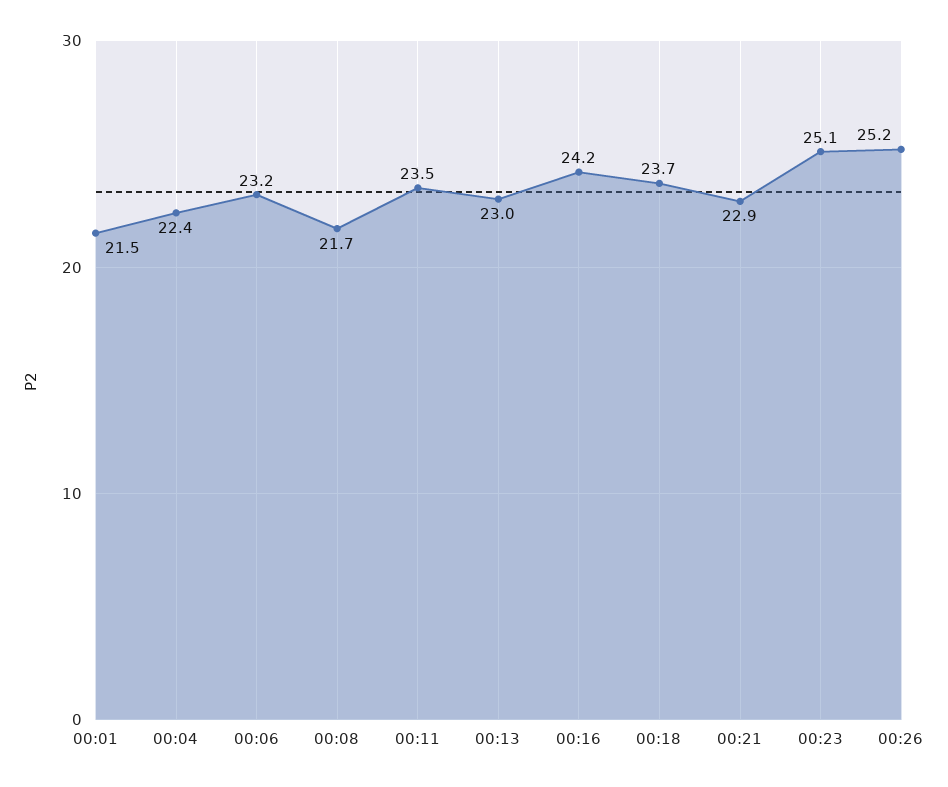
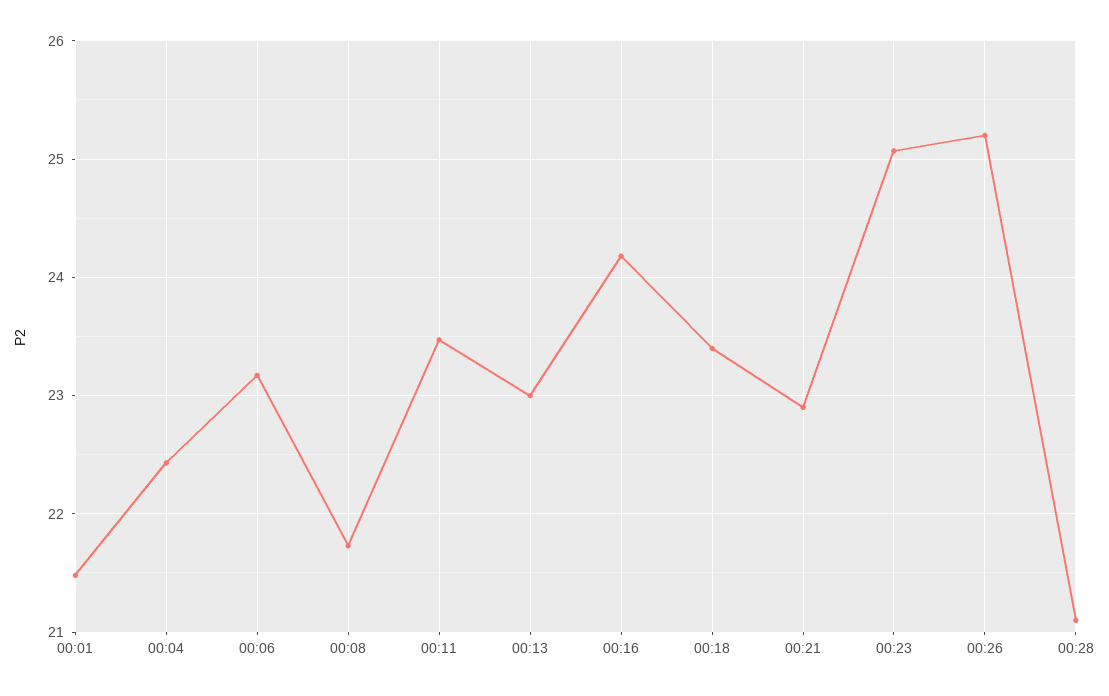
00:18: 23.7 -> 23.4
00:28: none -> 21.1

